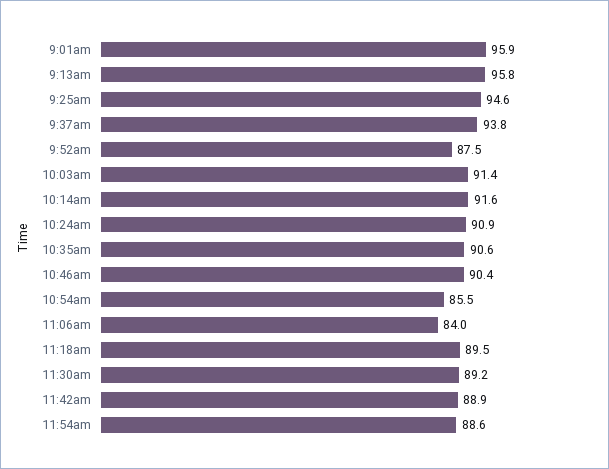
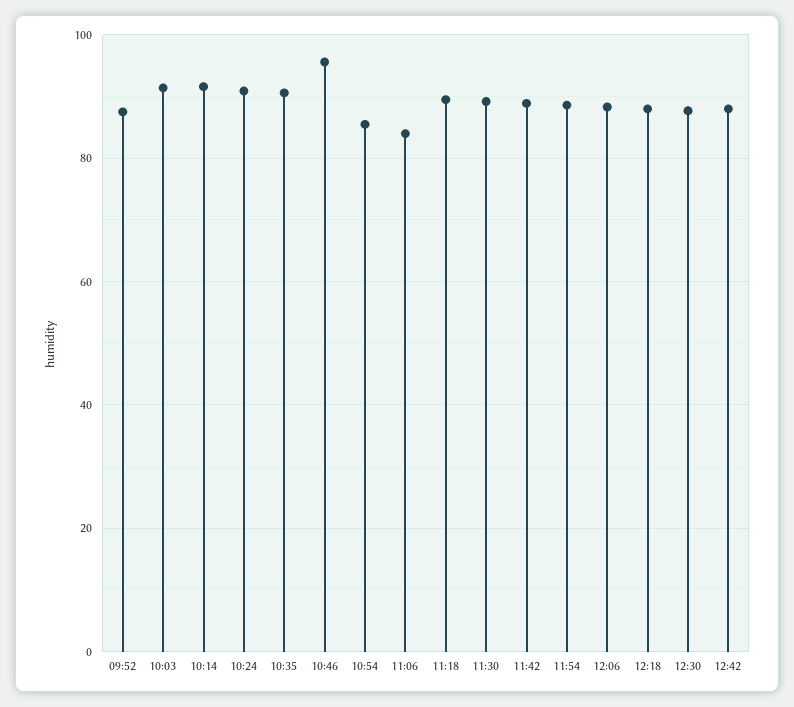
9:01am: 95.9 -> none
9:13am: 95.8 -> none
9:25am: 94.6 -> none
9:37am: 93.8 -> none
10:46am: 90.4 -> 96
12:06: none -> 88
12:18: none -> 88
12:30: none -> 88
12:42: none -> 88

